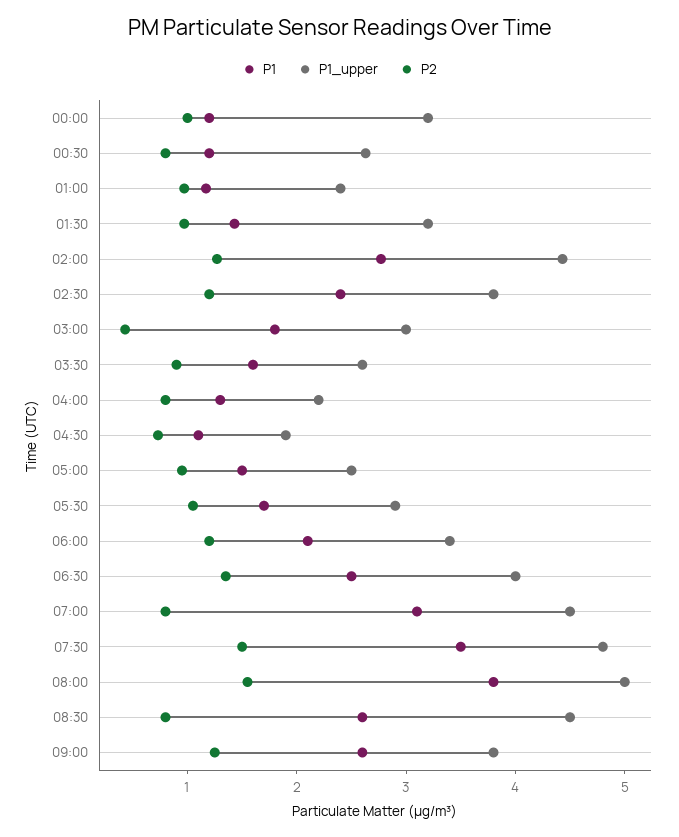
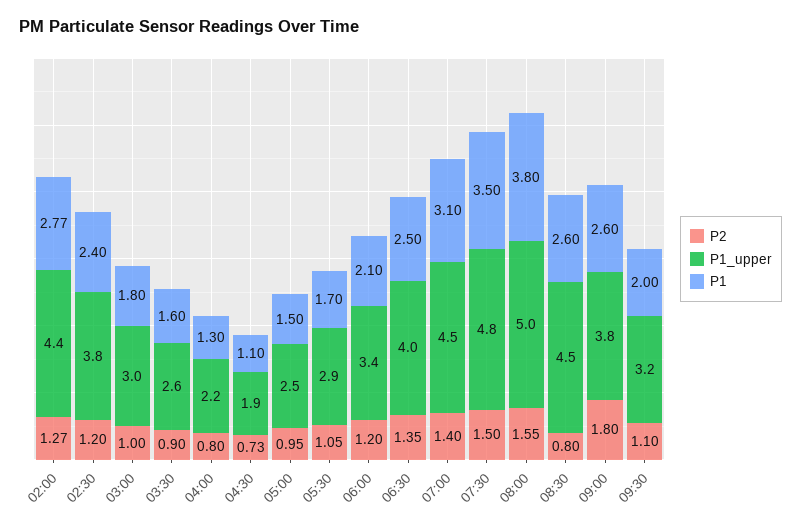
P1, 00:00: 1.2 -> none
P1_upper, 00:00: 3.2 -> none
P2, 00:00: 1 -> none
P1, 00:30: 1.2 -> none
P1_upper, 00:30: 2.6 -> none
P2, 00:30: 0.8 -> none
P1, 01:00: 1.2 -> none
P1_upper, 01:00: 2.4 -> none
P2, 01:00: 1 -> none
P1, 01:30: 1.4 -> none
P1_upper, 01:30: 3.2 -> none
P2, 01:30: 1 -> none
P2, 03:00: 0.4 -> 1
P2, 07:00: 0.8 -> 1.4
P2, 09:00: 1.2 -> 1.8
P2, 09:30: none -> 1.1
P1_upper, 09:30: none -> 3.2
P1, 09:30: none -> 2

